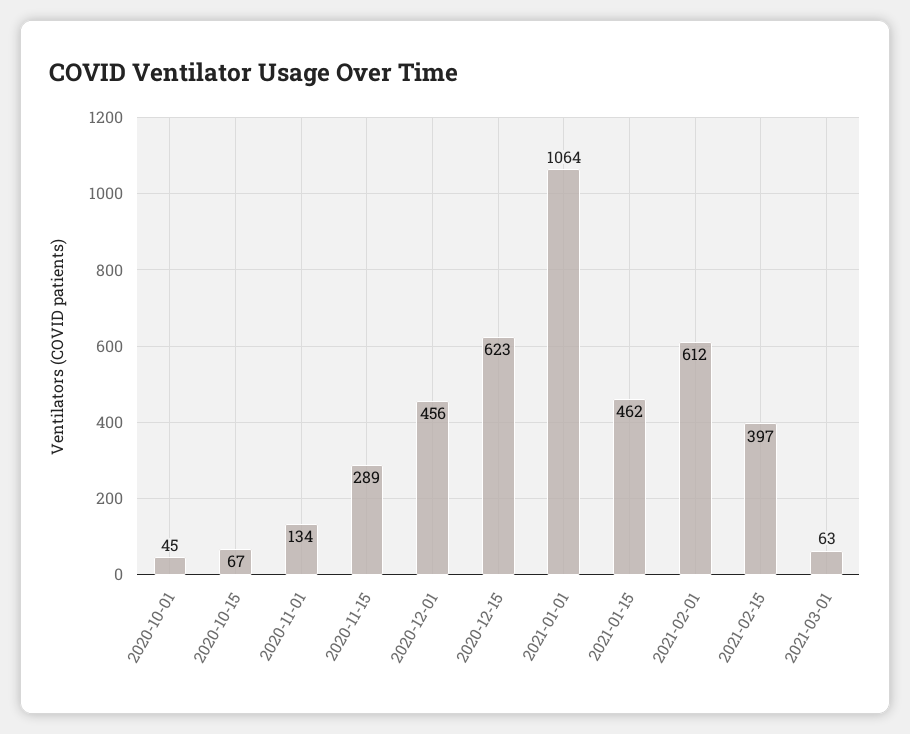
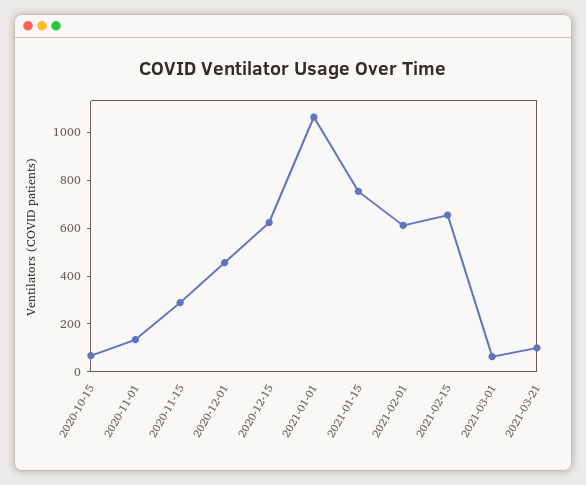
2020-10-01: 45 -> none
2021-01-15: 462 -> 750
2021-02-15: 397 -> 650
2021-03-21: none -> 100

